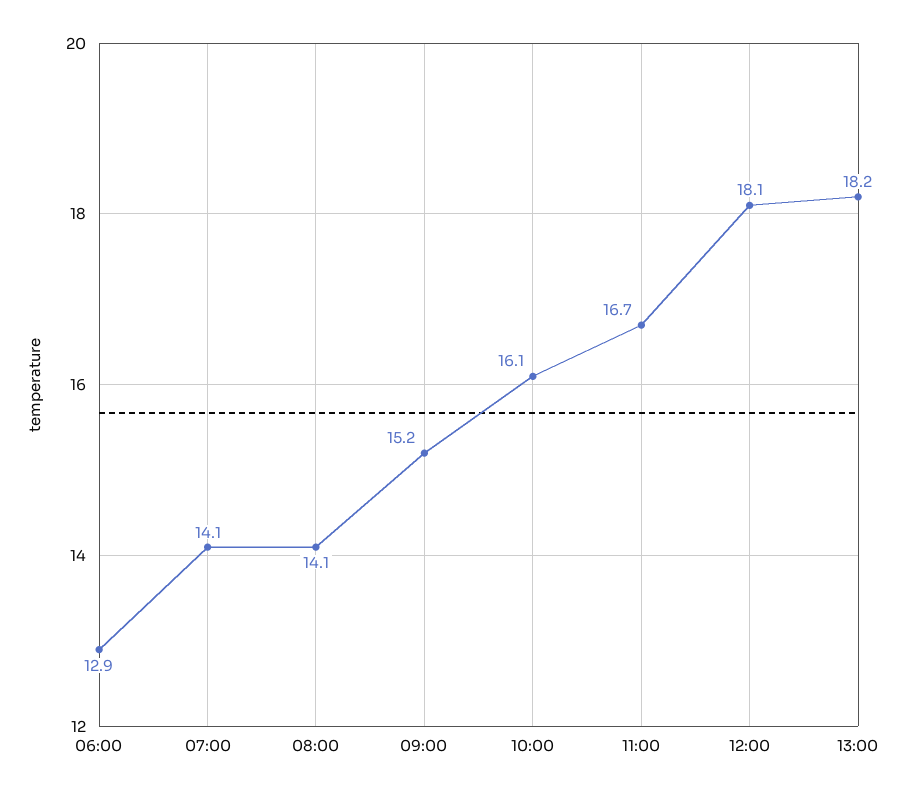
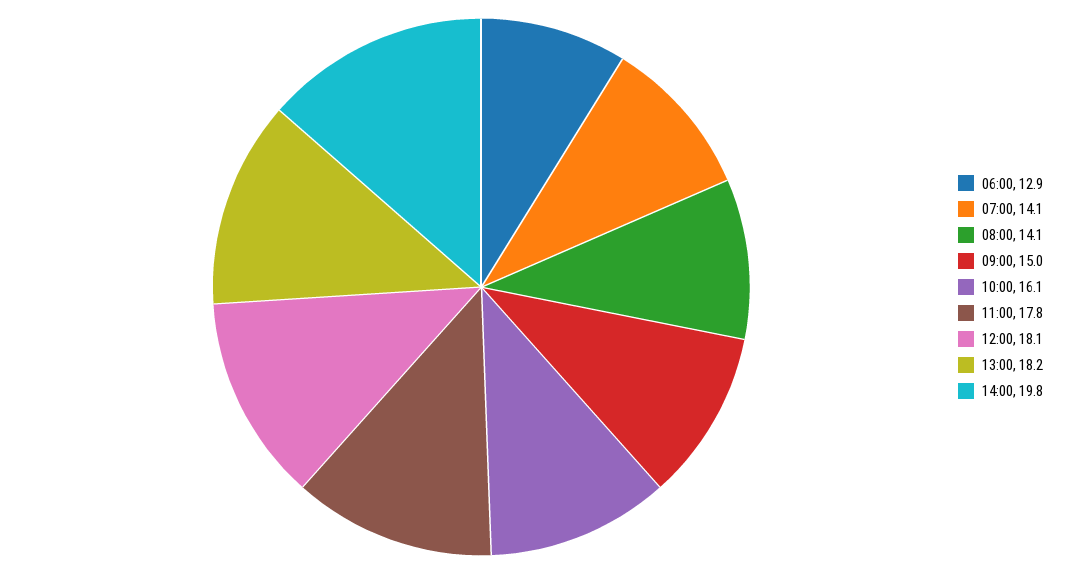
09:00: 15.2 -> 15
11:00: 16.7 -> 17.8
14:00: none -> 19.8

